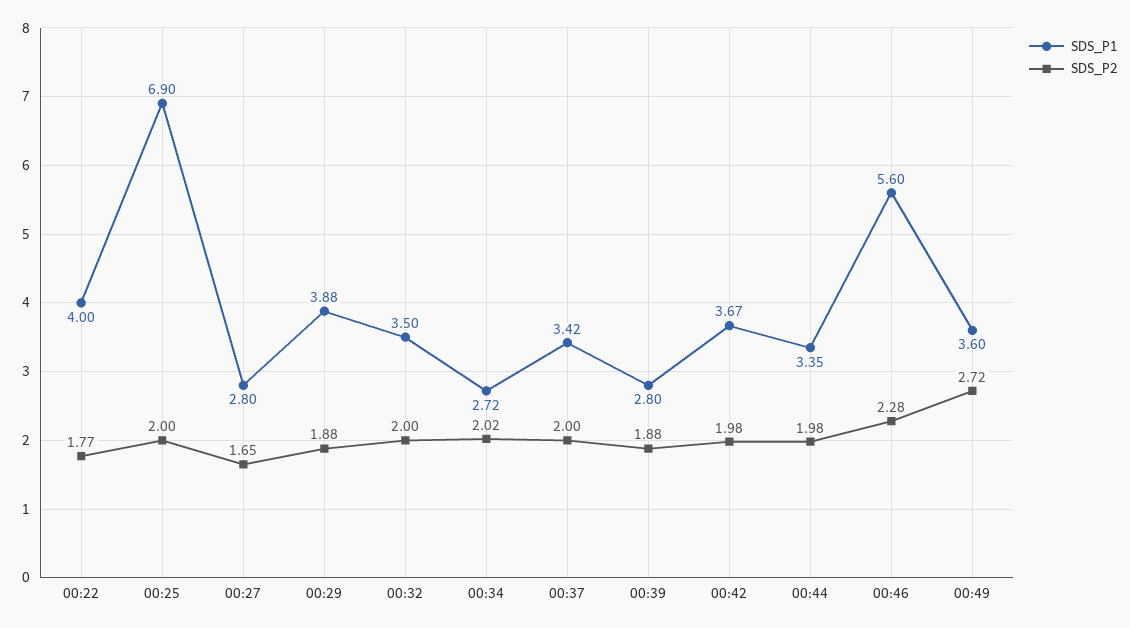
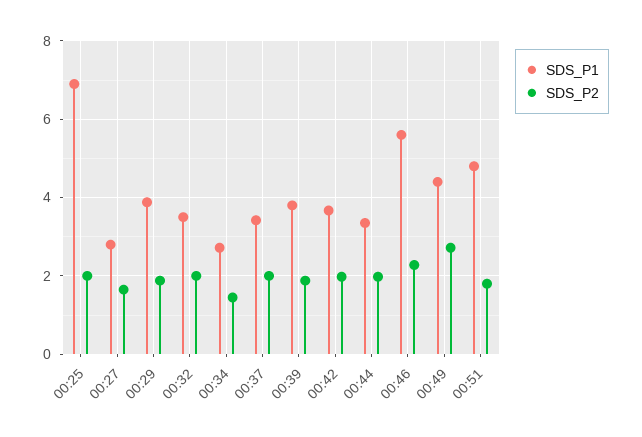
SDS_P1, 00:22: 4 -> none
SDS_P2, 00:22: 1.77 -> none
SDS_P2, 00:34: 2.02 -> 1.4
SDS_P1, 00:39: 2.8 -> 3.8
SDS_P1, 00:49: 3.6 -> 4.4
SDS_P1, 00:51: none -> 4.8
SDS_P2, 00:51: none -> 1.8

